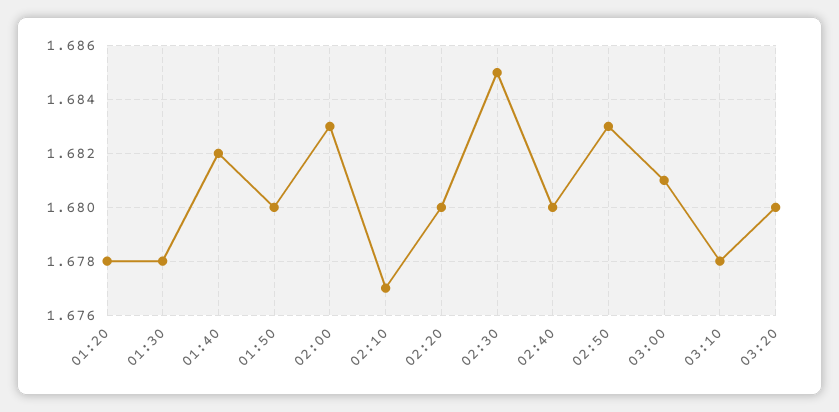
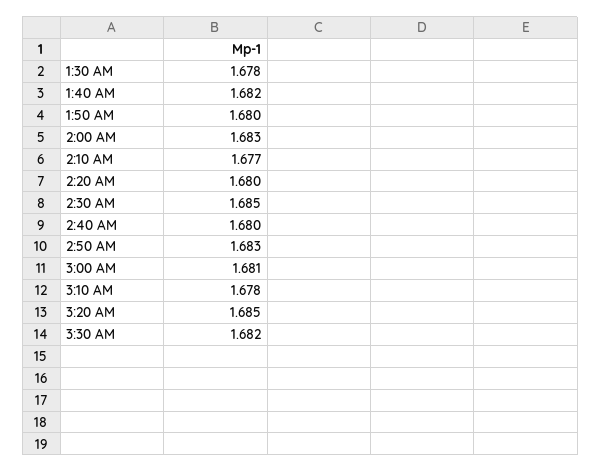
01:20: 1.678 -> none
03:20: 1.68 -> 1.685
3:30 AM: none -> 1.682

